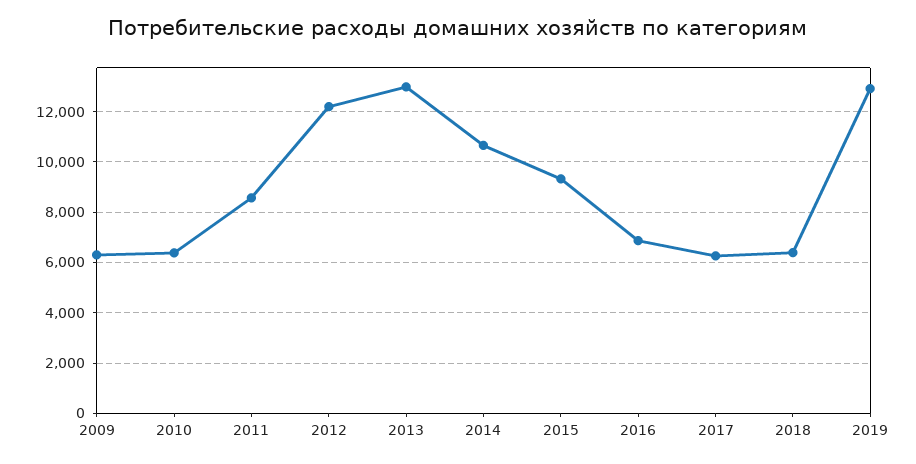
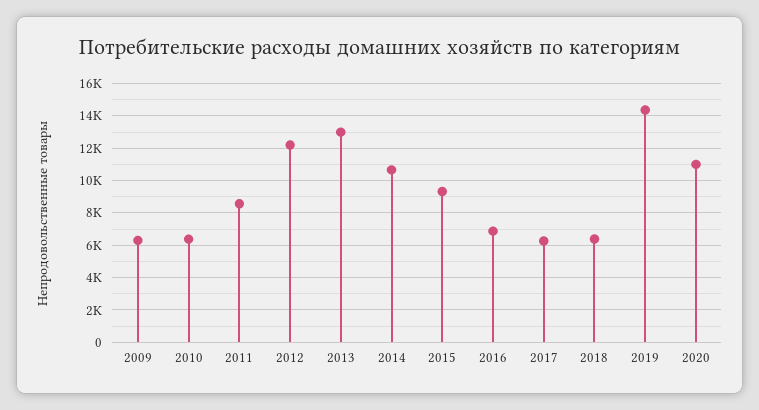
2019: 13000 -> 14500
2020: none -> 11000

